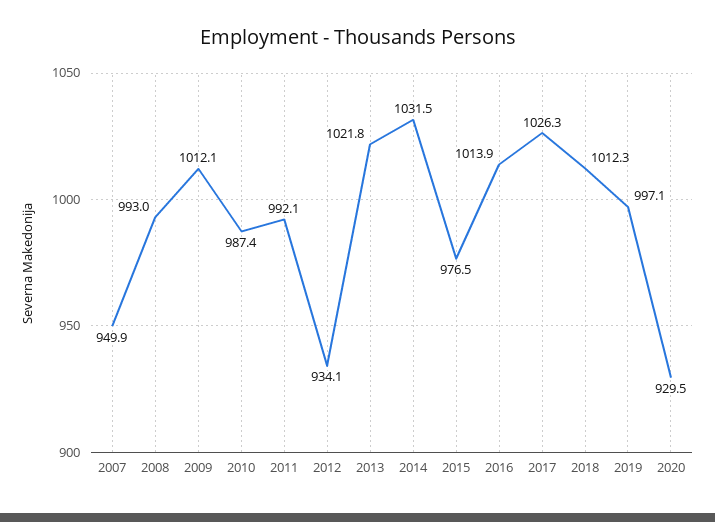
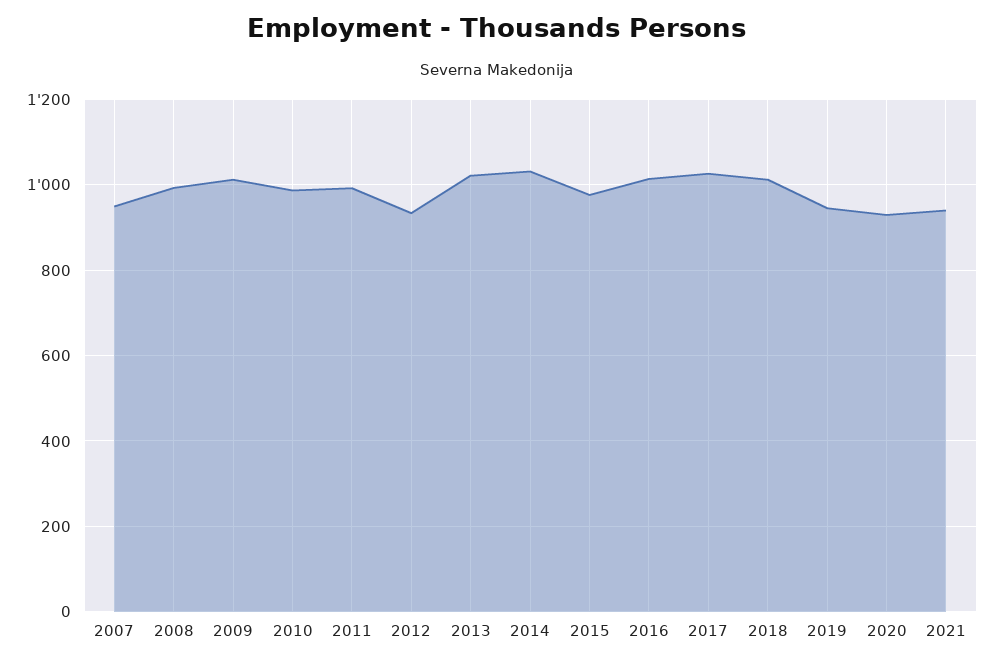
2019: 997.1 -> 940
2021: none -> 940

